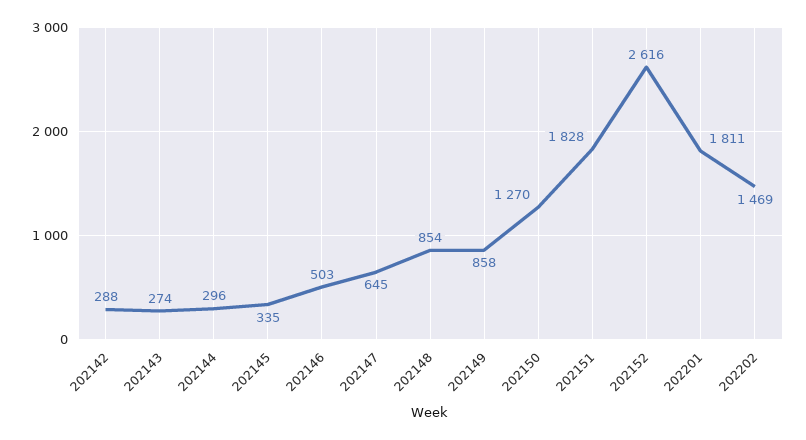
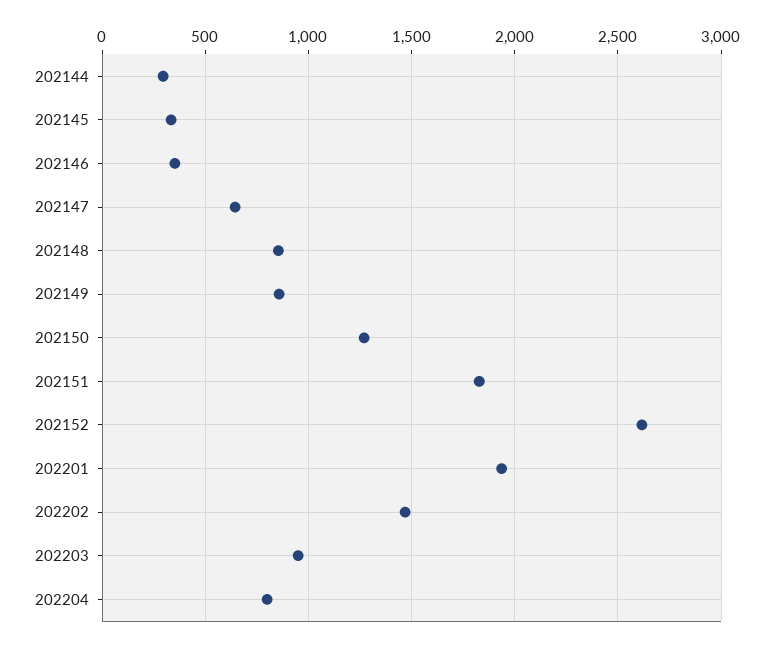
202142: 288 -> none
202143: 274 -> none
202146: 503 -> 350
202201: 1811 -> 1950
202203: none -> 950
202204: none -> 800

